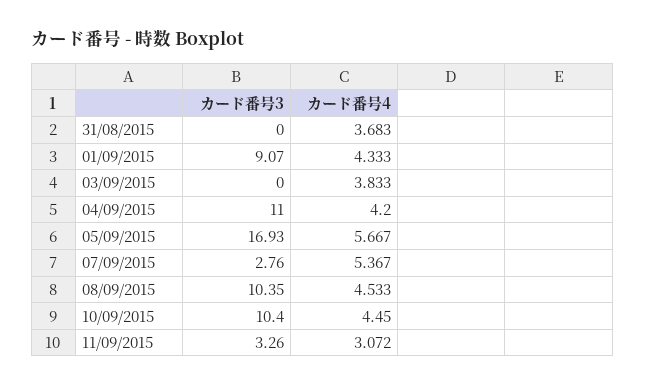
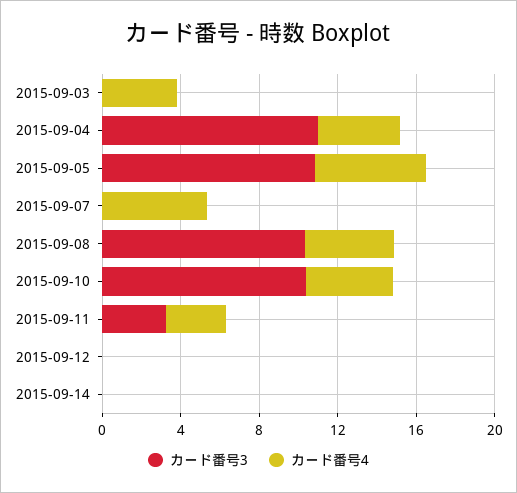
カード番号3, 31/08/2015: 0 -> none
カード番号4, 31/08/2015: 3.683 -> none
カード番号3, 01/09/2015: 9.07 -> none
カード番号4, 01/09/2015: 4.333 -> none
カード番号3, 05/09/2015: 16.93 -> 11
カード番号3, 07/09/2015: 2.76 -> 0
カード番号3, 2015-09-12: none -> 0
カード番号4, 2015-09-12: none -> 0
カード番号3, 2015-09-14: none -> 0
カード番号4, 2015-09-14: none -> 0

